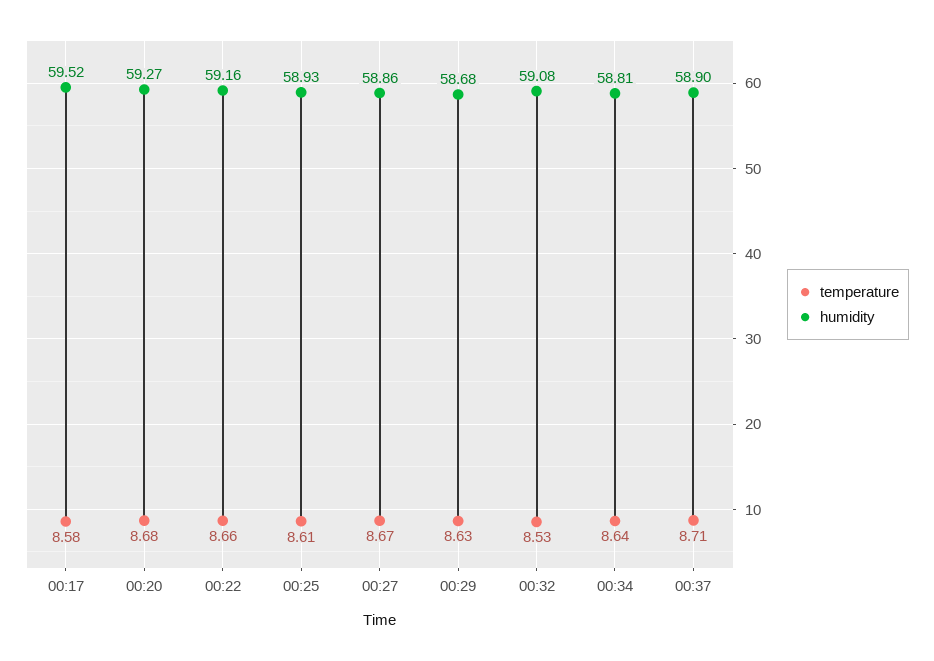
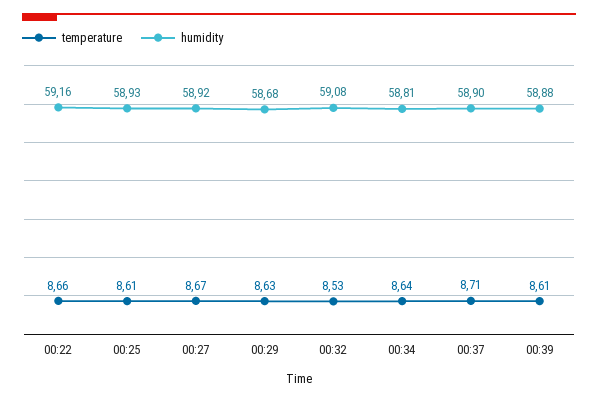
temperature, 00:17: 8.58 -> none
humidity, 00:17: 59.52 -> none
temperature, 00:20: 8.68 -> none
humidity, 00:20: 59.27 -> none
humidity, 00:27: 58.86 -> 58.92
temperature, 00:39: none -> 8.61
humidity, 00:39: none -> 58.88

